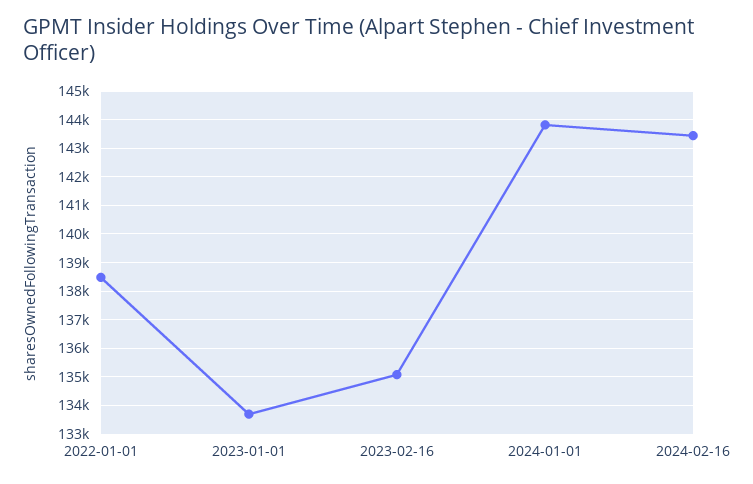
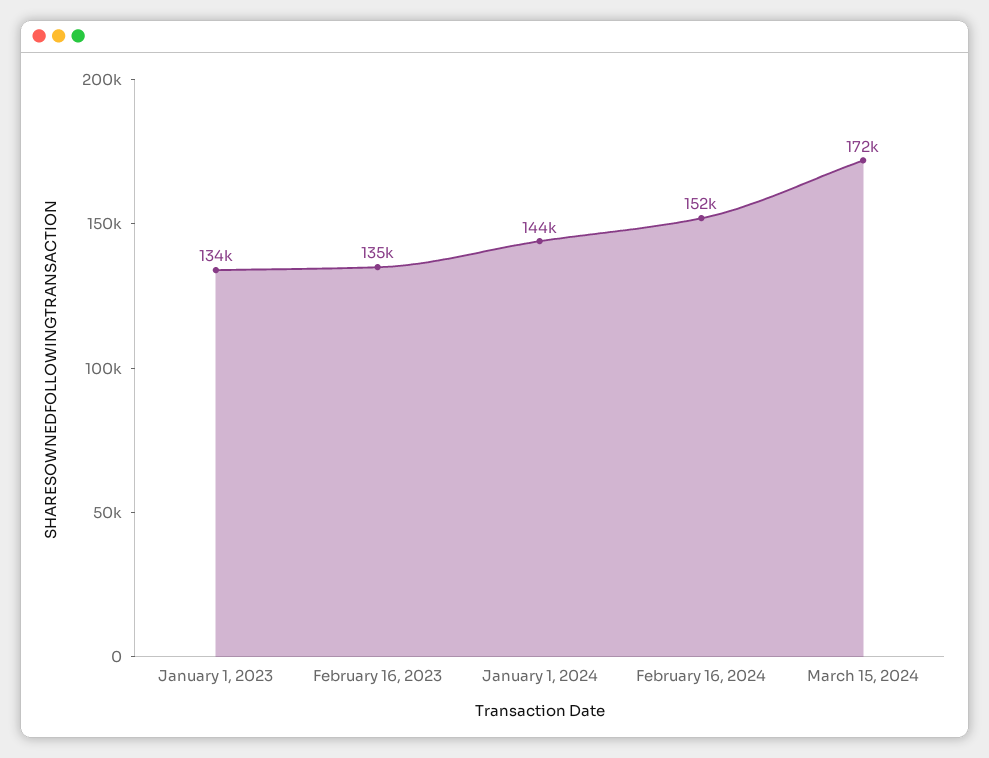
2022-01-01: 138500 -> none
2024-02-16: 143500 -> 152000
March 15, 2024: none -> 172000

